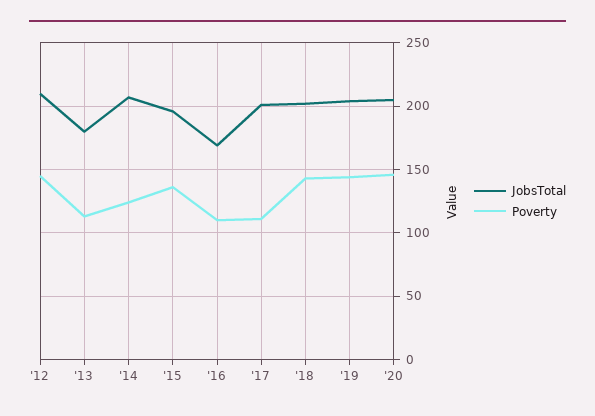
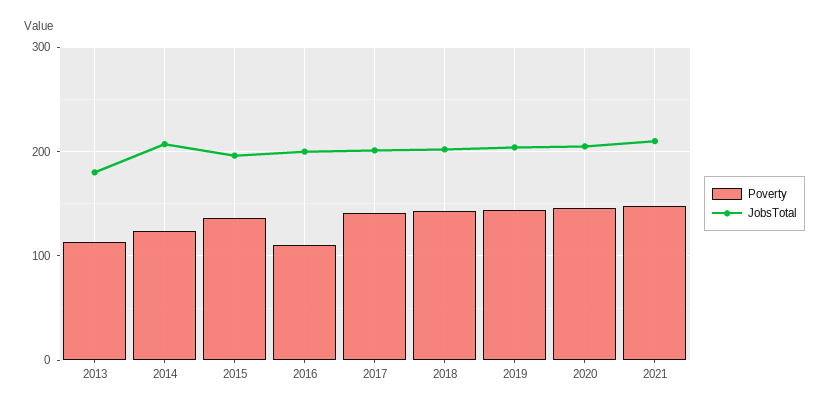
JobsTotal, '12: 210 -> none
Poverty, '12: 145 -> none
JobsTotal, '16: 170 -> 200
Poverty, '17: 110 -> 140
Poverty, 2021: none -> 150
JobsTotal, 2021: none -> 210

